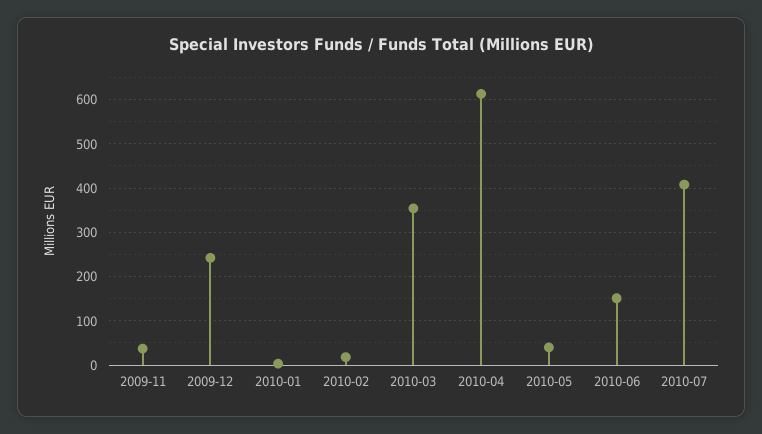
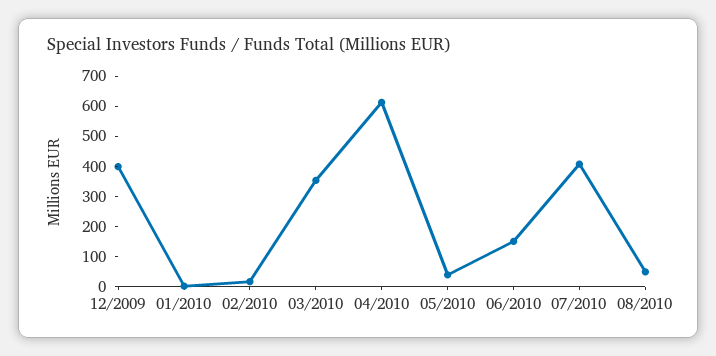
2009-11: 40 -> none
2009-12: 240 -> 400
08/2010: none -> 50

